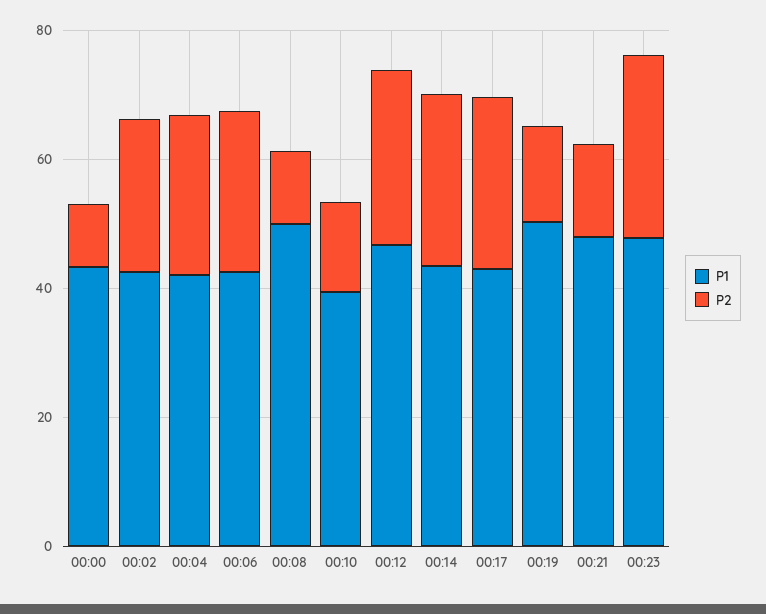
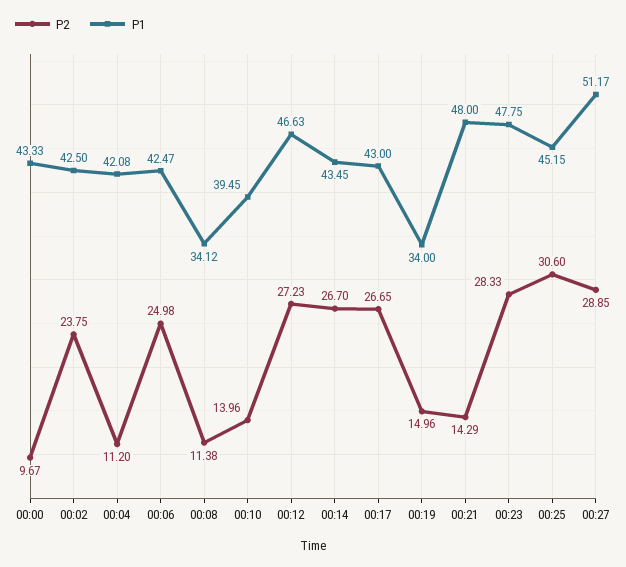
P2, 00:04: 25 -> 11.2
P1, 00:08: 50 -> 34.12
P1, 00:19: 50 -> 34
P2, 00:25: none -> 30.6
P1, 00:25: none -> 45.15
P2, 00:27: none -> 28.85
P1, 00:27: none -> 51.17

